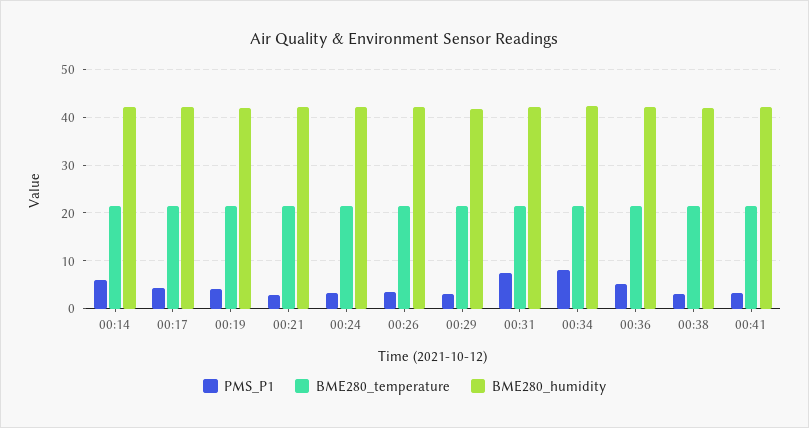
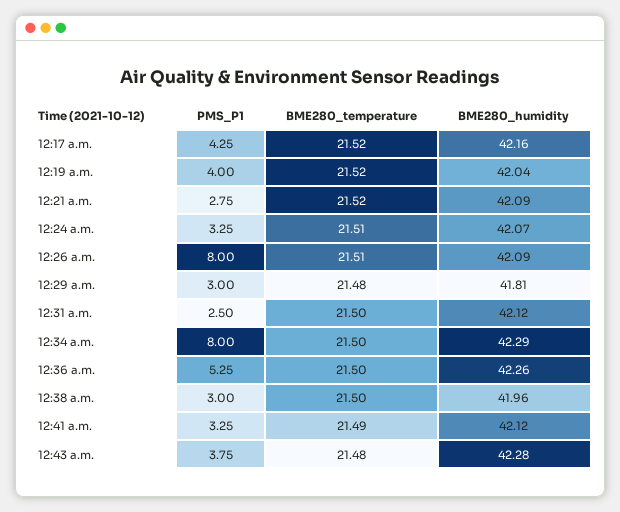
PMS_P1, 00:14: 6 -> none
BME280_temperature, 00:14: 22 -> none
BME280_humidity, 00:14: 42 -> none
PMS_P1, 00:26: 4 -> 8
PMS_P1, 00:31: 8 -> 2.5
PMS_P1, 12:43 a.m.: none -> 3.75
BME280_temperature, 12:43 a.m.: none -> 21.48
BME280_humidity, 12:43 a.m.: none -> 42.28

